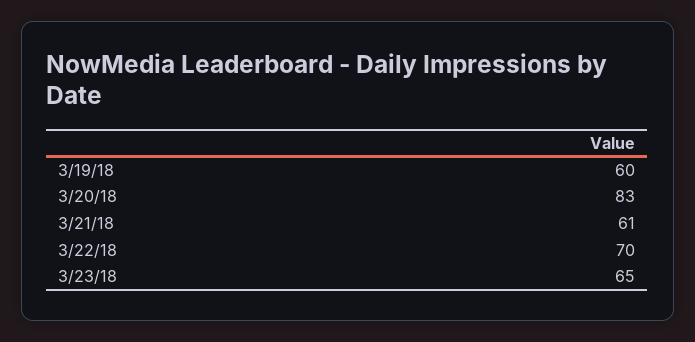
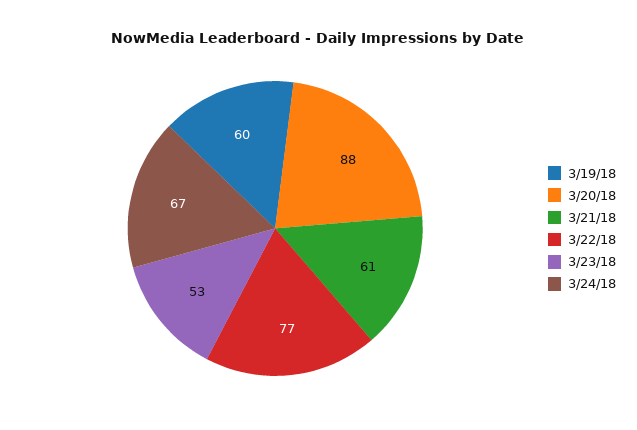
3/20/18: 83 -> 88
3/22/18: 70 -> 77
3/23/18: 65 -> 53
3/24/18: none -> 67

